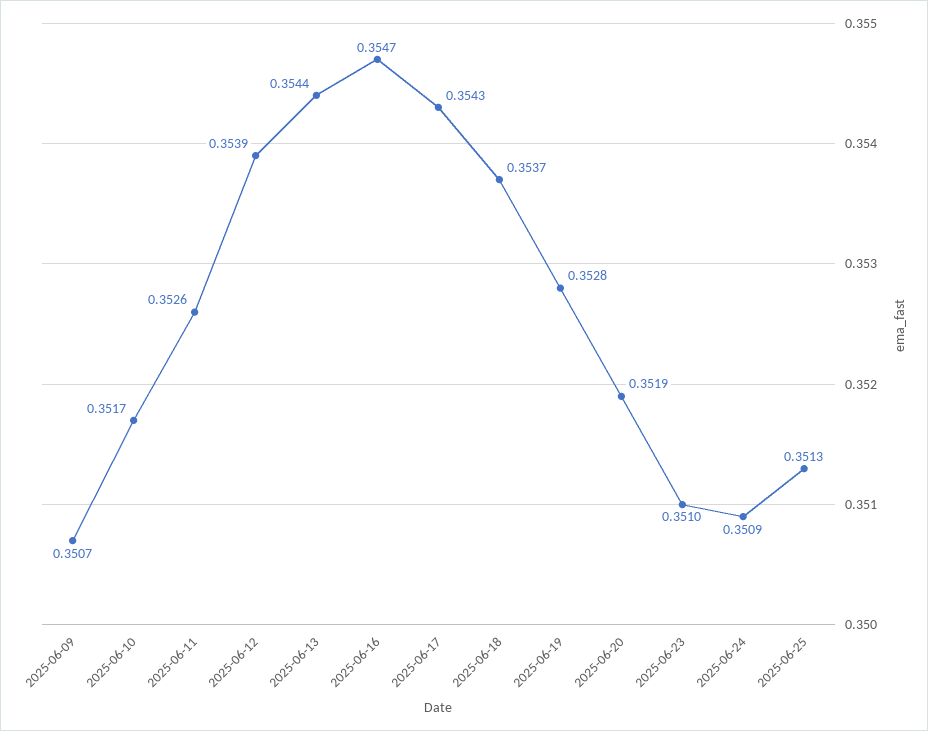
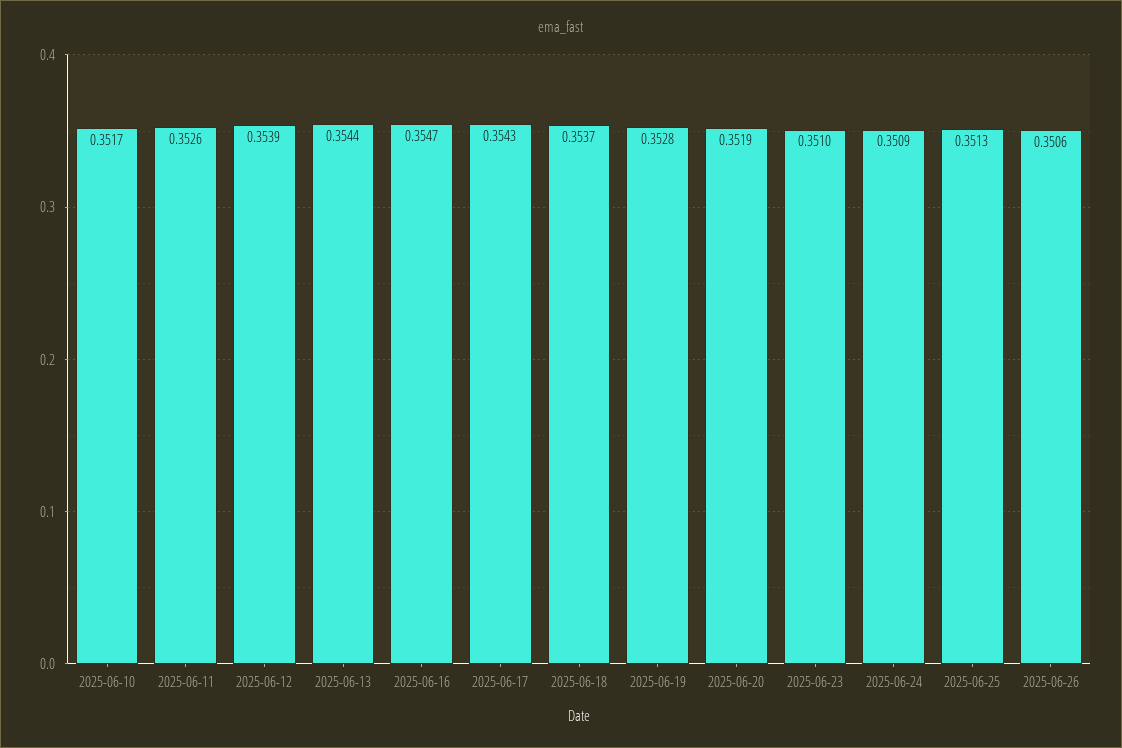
2025-06-09: 0.3507 -> none
2025-06-26: none -> 0.3506

